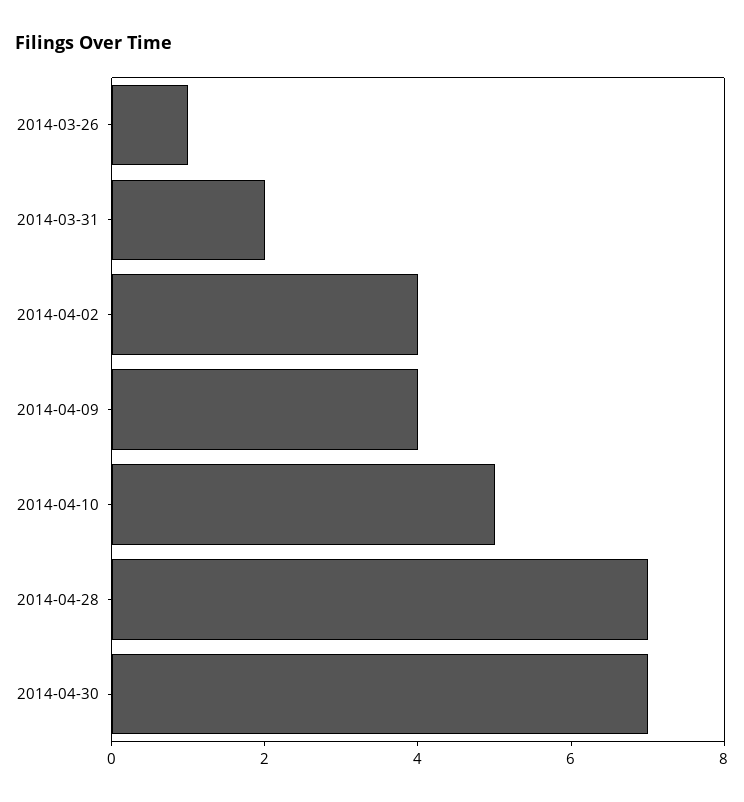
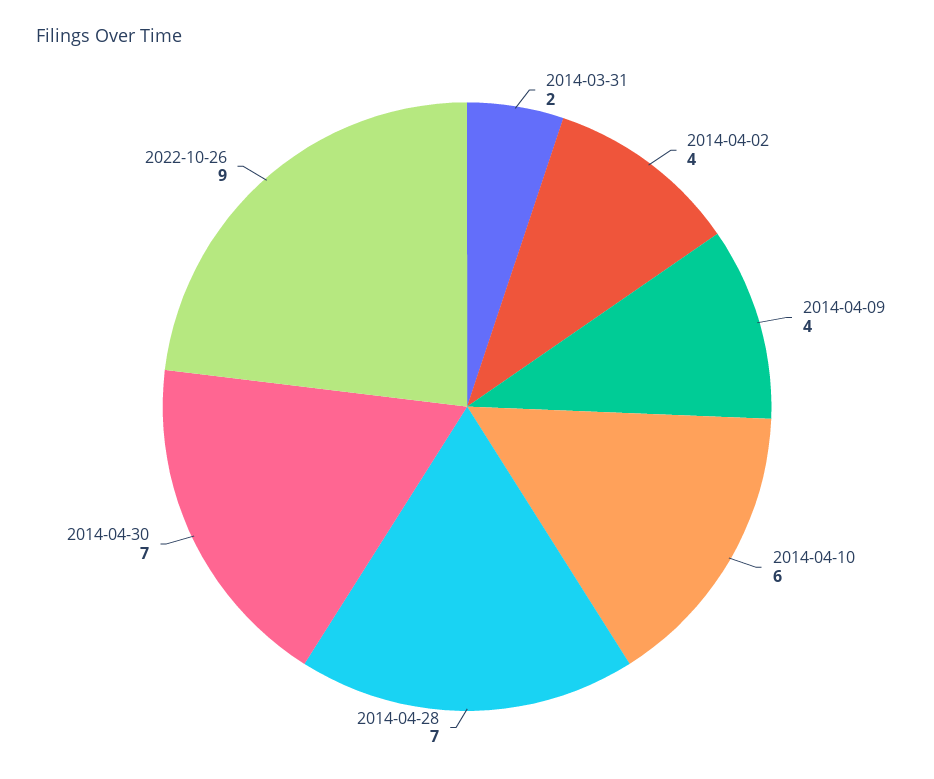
2014-03-26: 1 -> none
2014-04-10: 5 -> 6
2022-10-26: none -> 9

